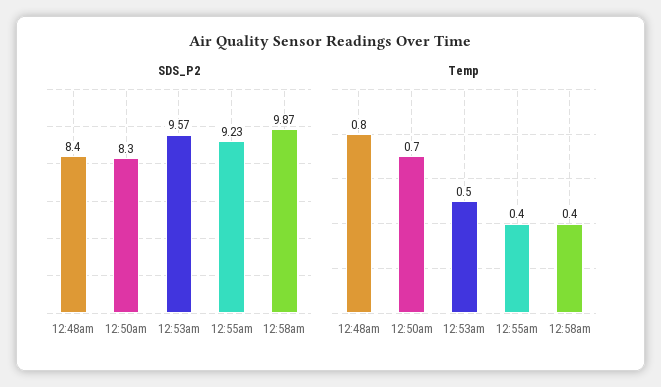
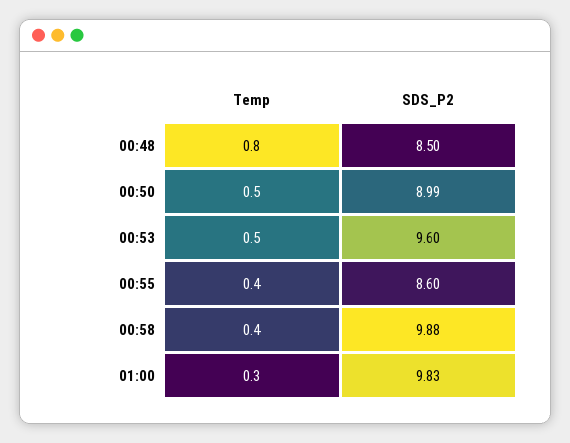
SDS_P2, 12:48am: 8.4 -> 8.5
SDS_P2, 12:50am: 8.3 -> 8.99
SDS_P2, 12:53am: 9.57 -> 9.6
SDS_P2, 12:55am: 9.23 -> 8.6
SDS_P2, 12:58am: 9.87 -> 9.88
Temp, 12:50am: 0.7 -> 0.5
Temp, 01:00: none -> 0.3
SDS_P2, 01:00: none -> 9.83

